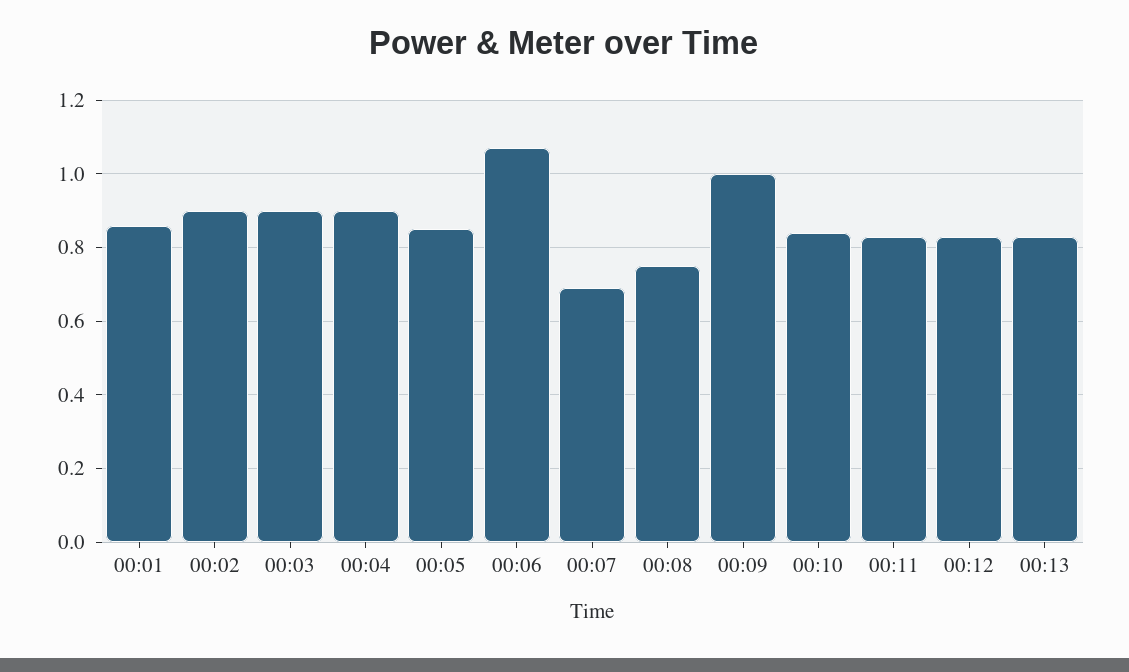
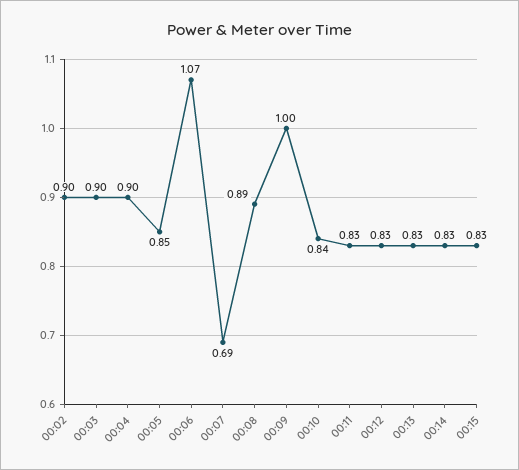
00:01: 0.85 -> none
00:08: 0.75 -> 0.89
00:14: none -> 0.83
00:15: none -> 0.83

